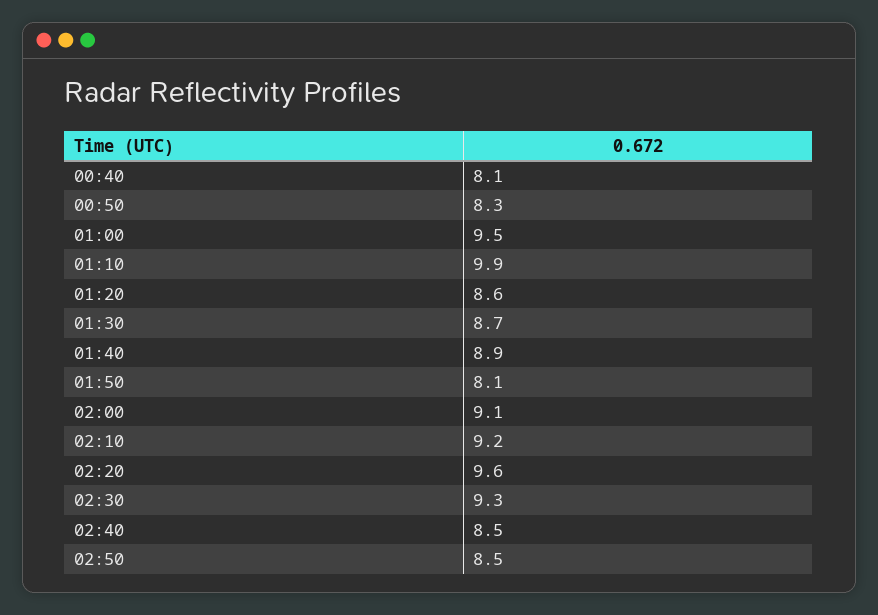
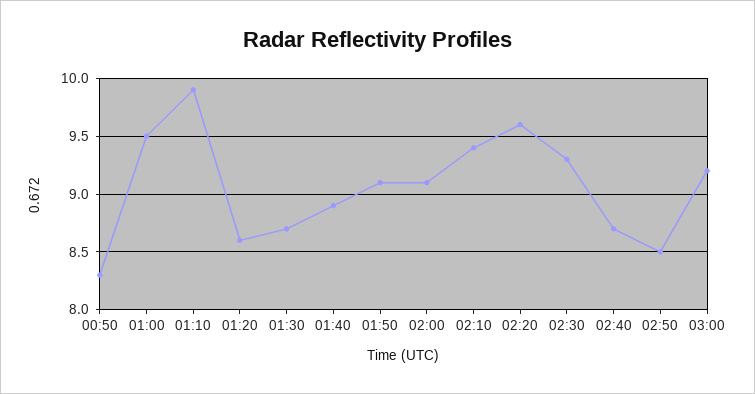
00:40: 8.1 -> none
01:50: 8.1 -> 9.1
02:10: 9.2 -> 9.4
02:40: 8.5 -> 8.7
03:00: none -> 9.2

